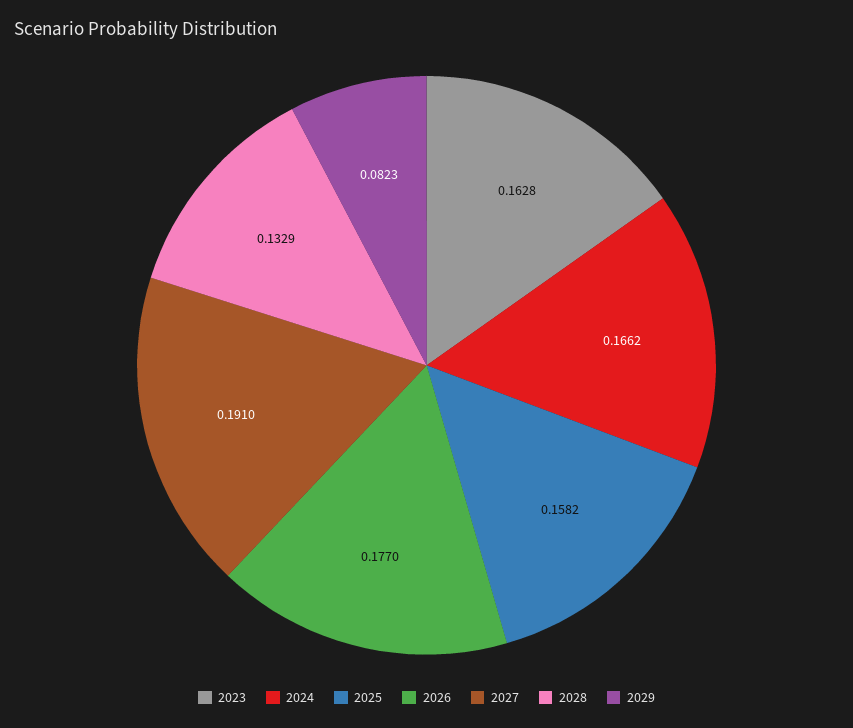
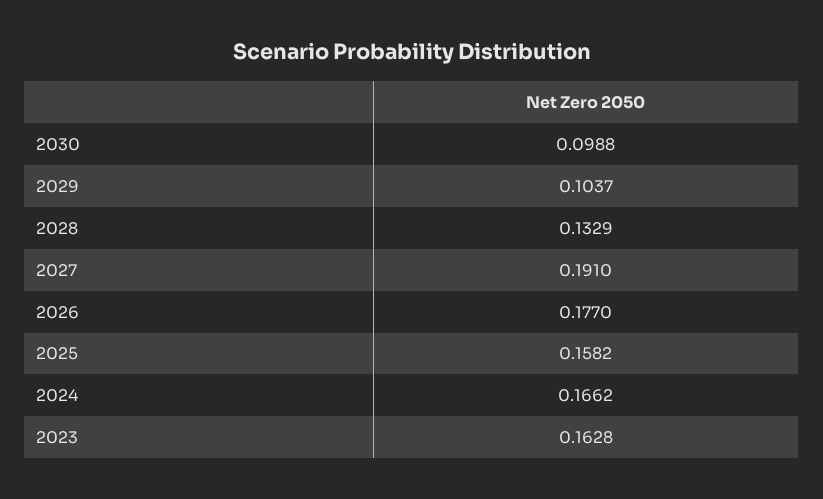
2029: 0.0823 -> 0.1037
2030: none -> 0.0988

